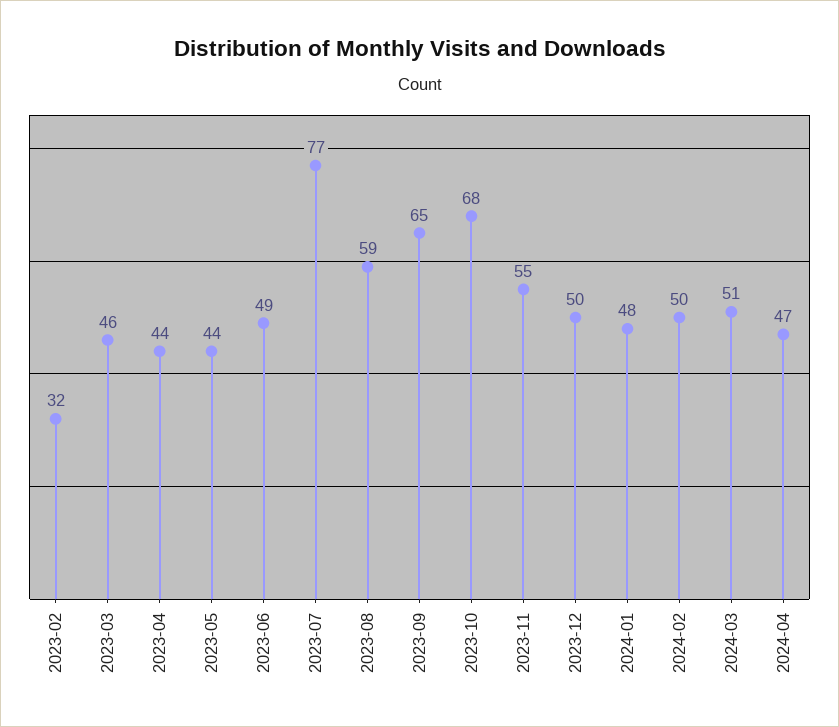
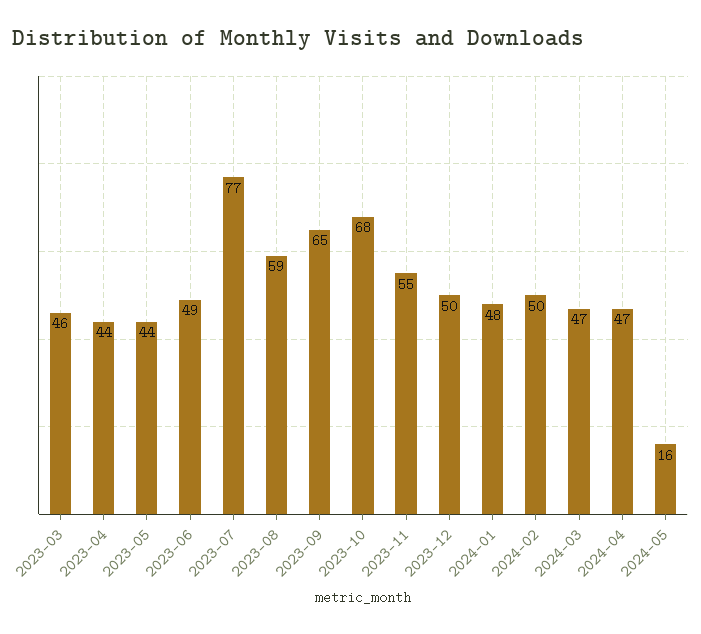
2023-02: 32 -> none
2024-03: 51 -> 47
2024-05: none -> 16

